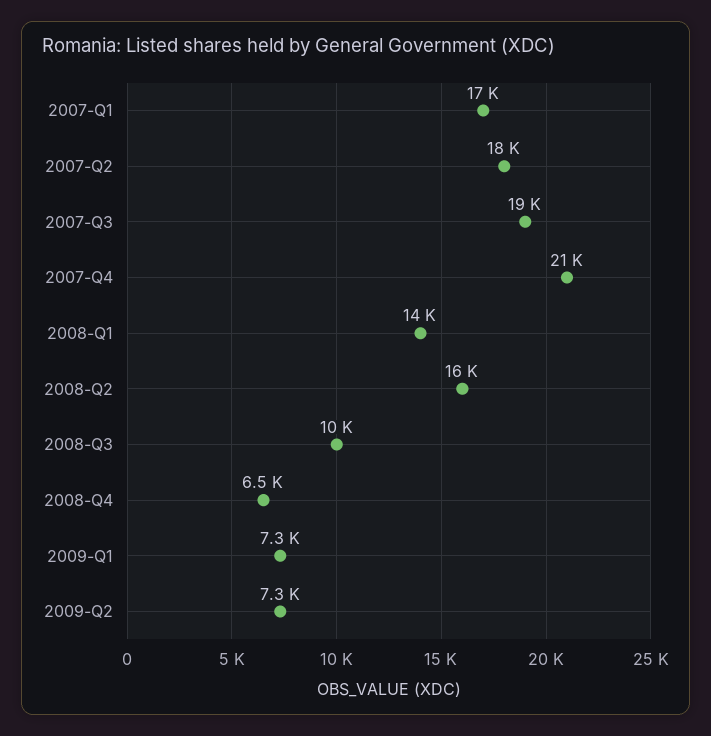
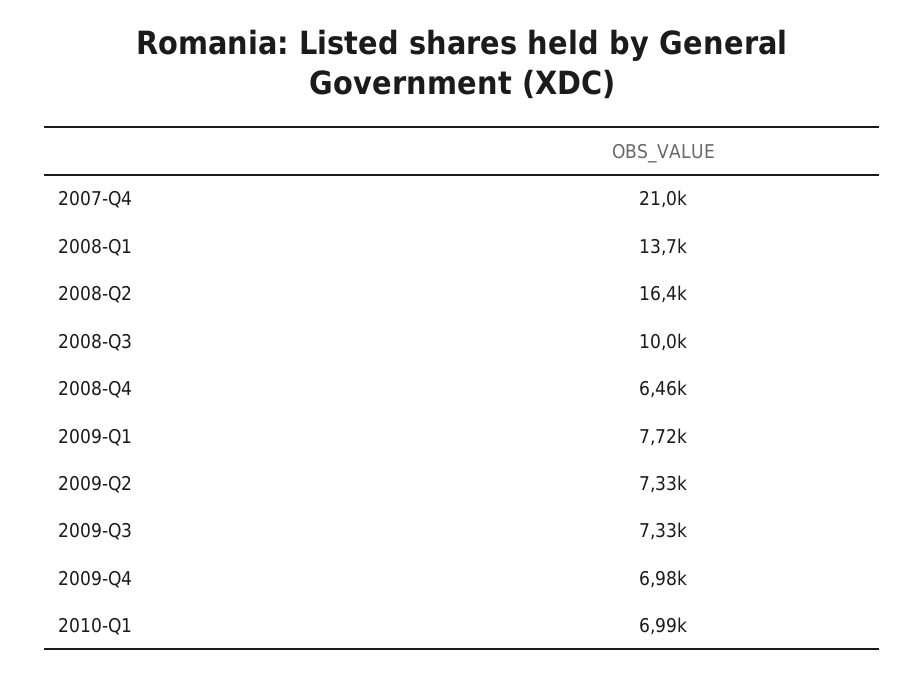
2007-Q1: 17000 -> none
2007-Q2: 18000 -> none
2007-Q3: 19000 -> none
2009-Q1: 7300 -> 7720
2009-Q3: none -> 7330
2009-Q4: none -> 6980
2010-Q1: none -> 6990

